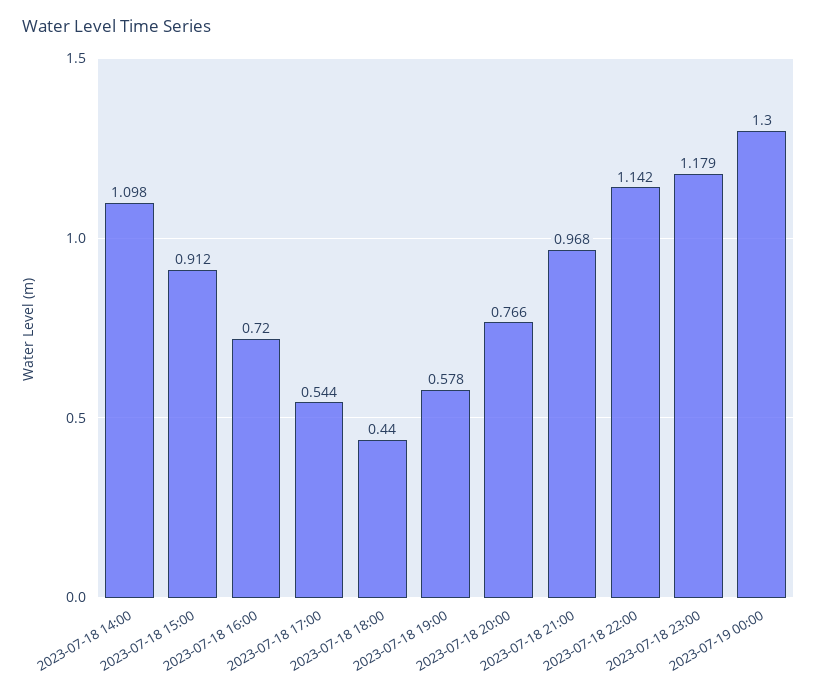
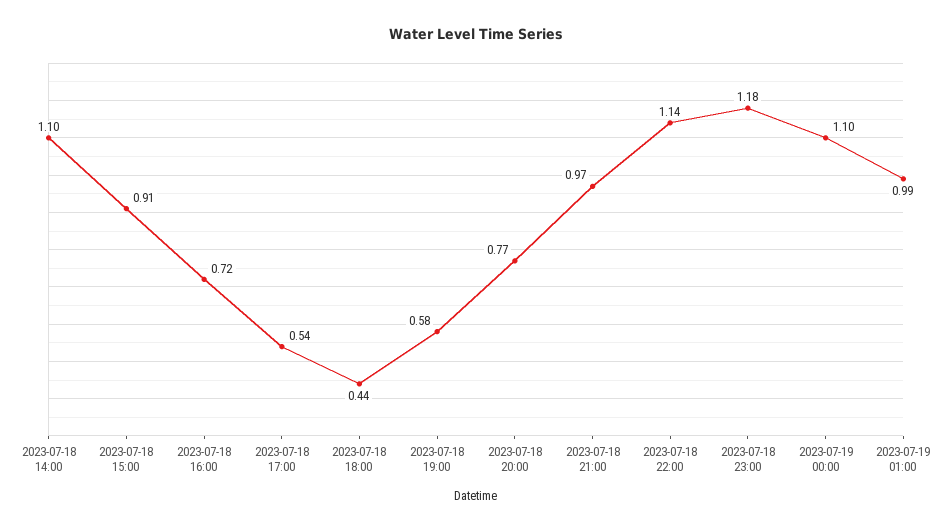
2023-07-19 00:00: 1.3 -> 1.1
2023-07-19 01:00: none -> 0.99

